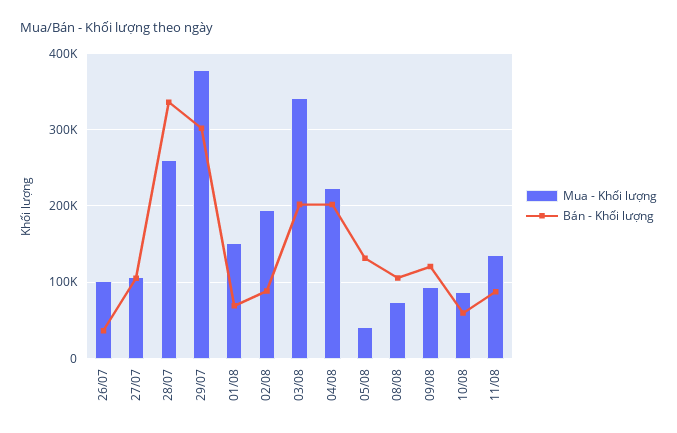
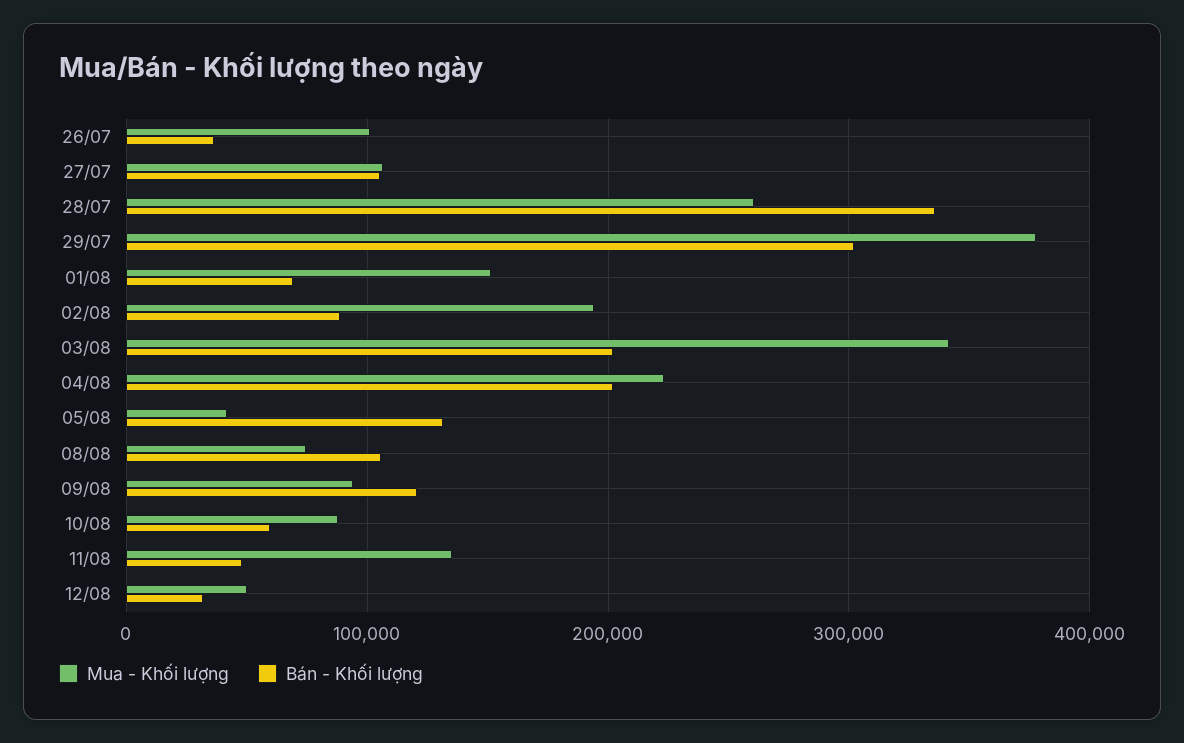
Bán - Khối lượng, 11/08: 90000 -> 50000
Mua - Khối lượng, 12/08: none -> 50000
Bán - Khối lượng, 12/08: none -> 30000

